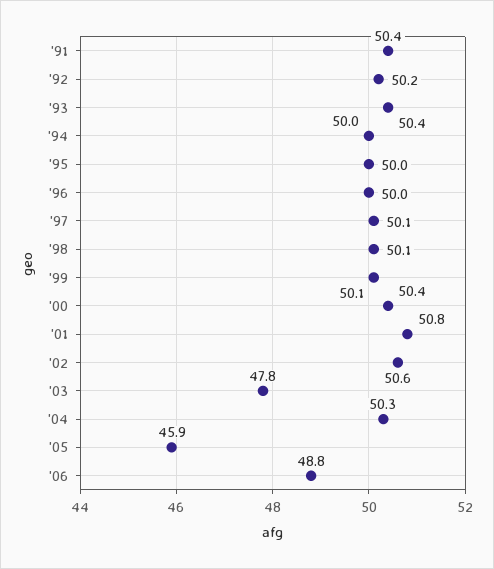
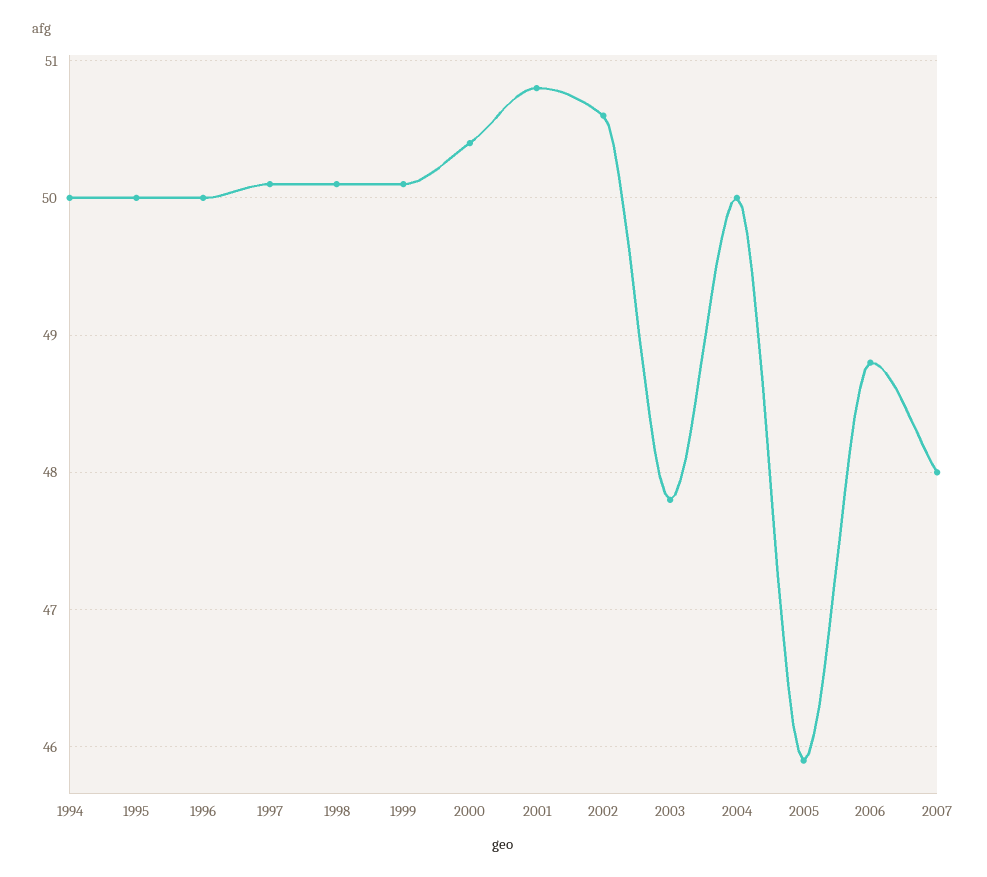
'91: 50.4 -> none
'92: 50.2 -> none
'93: 50.4 -> none
'04: 50.3 -> 50
2007: none -> 48

